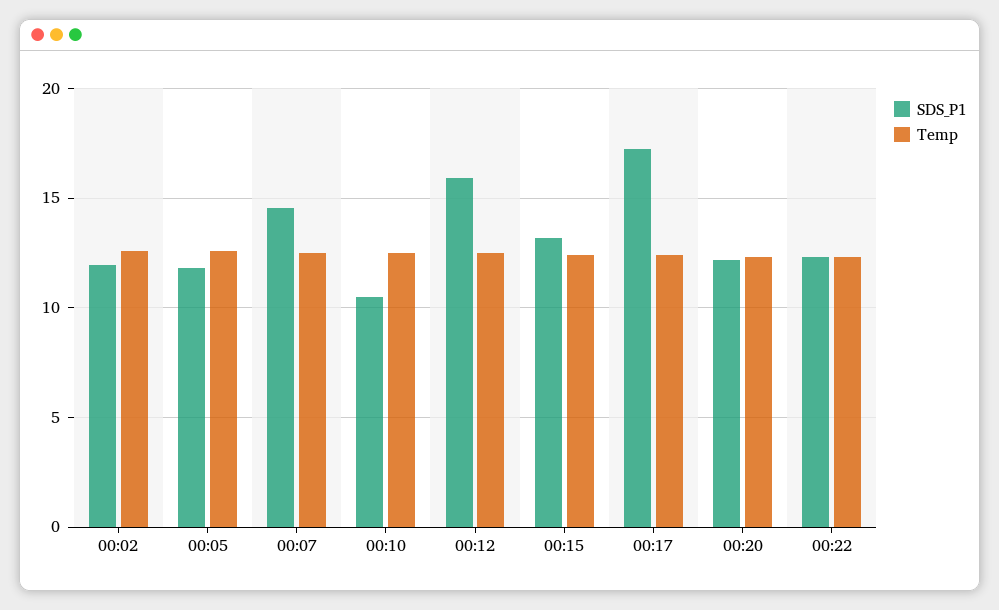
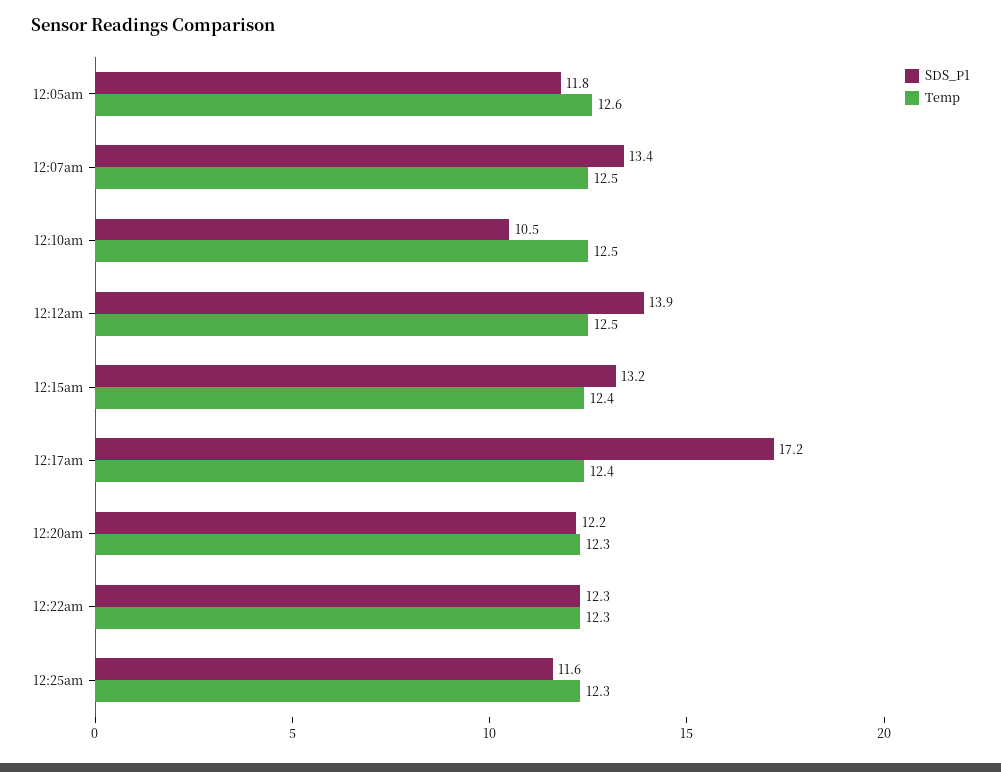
SDS_P1, 00:02: 12 -> none
Temp, 00:02: 12.5 -> none
SDS_P1, 00:07: 14.5 -> 13.4
SDS_P1, 00:12: 16 -> 13.9
SDS_P1, 12:25am: none -> 11.6
Temp, 12:25am: none -> 12.3

